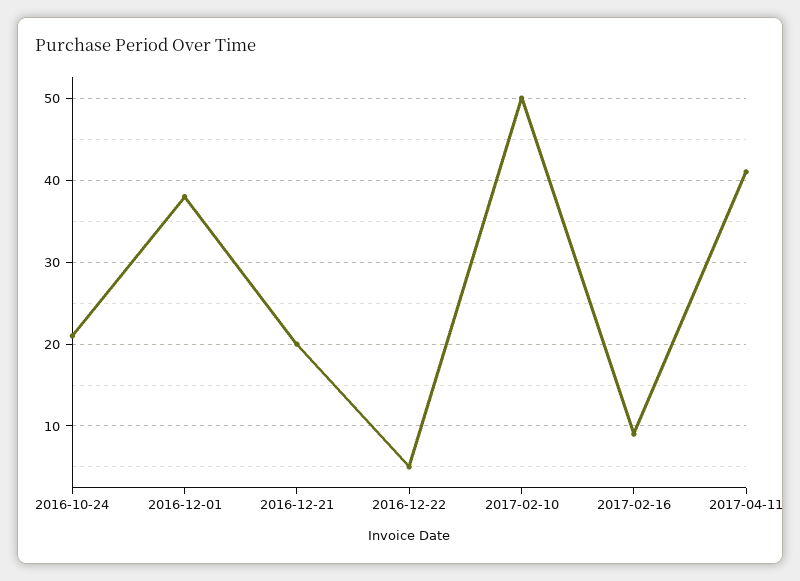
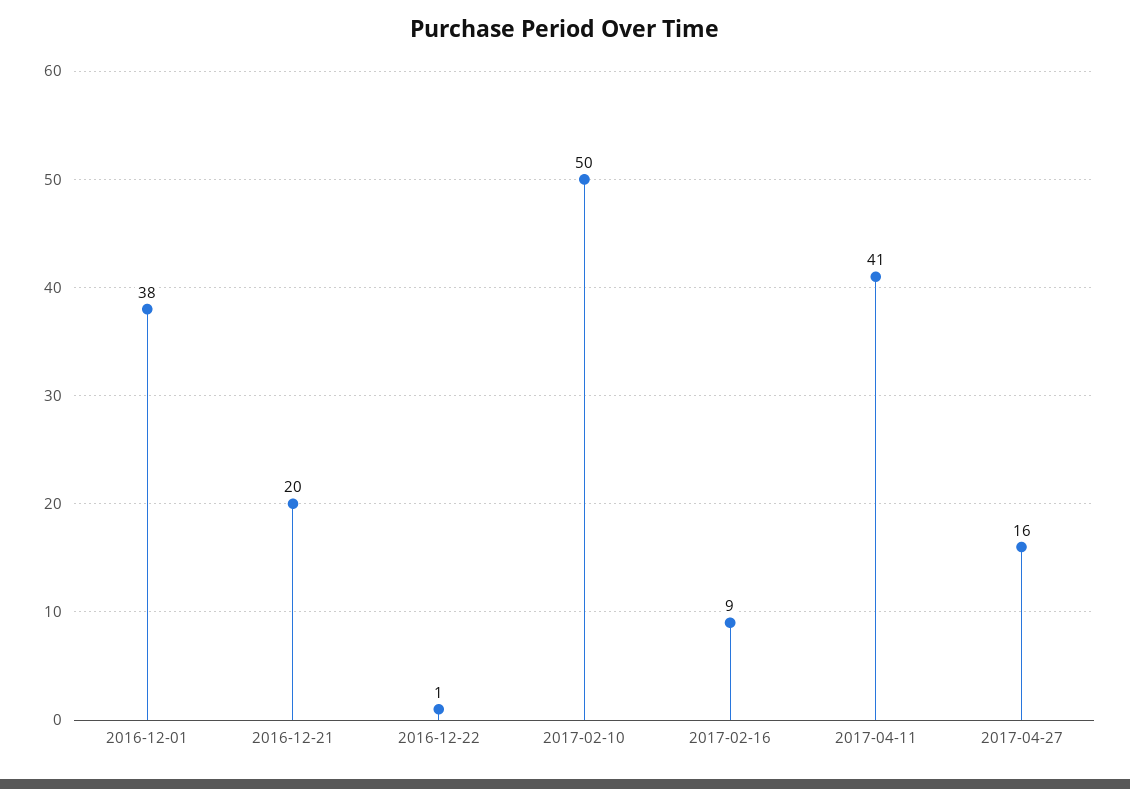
2016-10-24: 21 -> none
2016-12-22: 5 -> 1
2017-04-27: none -> 16

